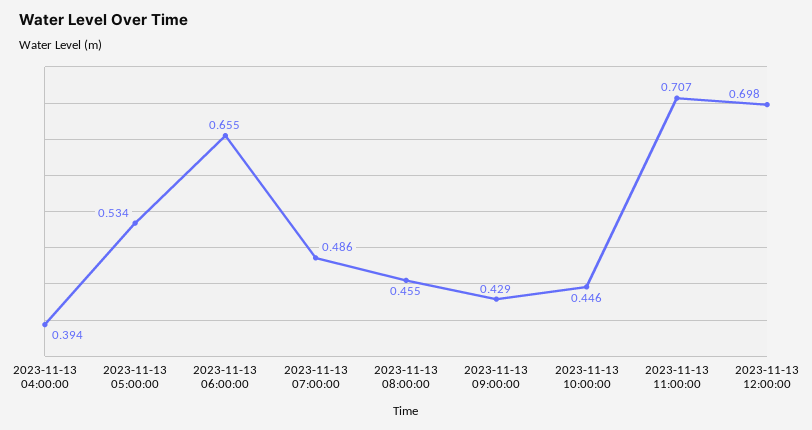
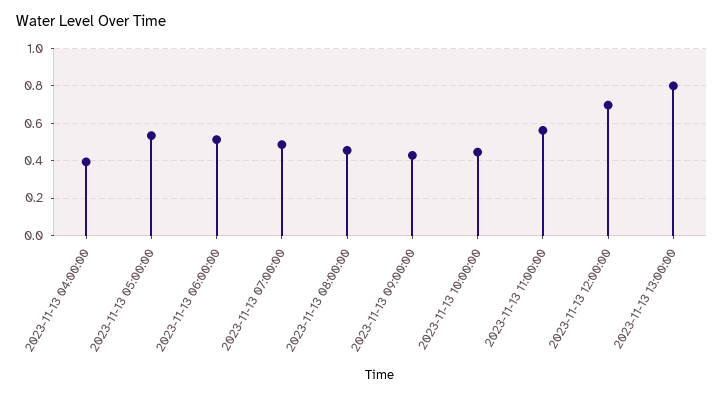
2023-11-13 06:00:00: 0.655 -> 0.5
2023-11-13 11:00:00: 0.707 -> 0.55
2023-11-13 13:00:00: none -> 0.8

